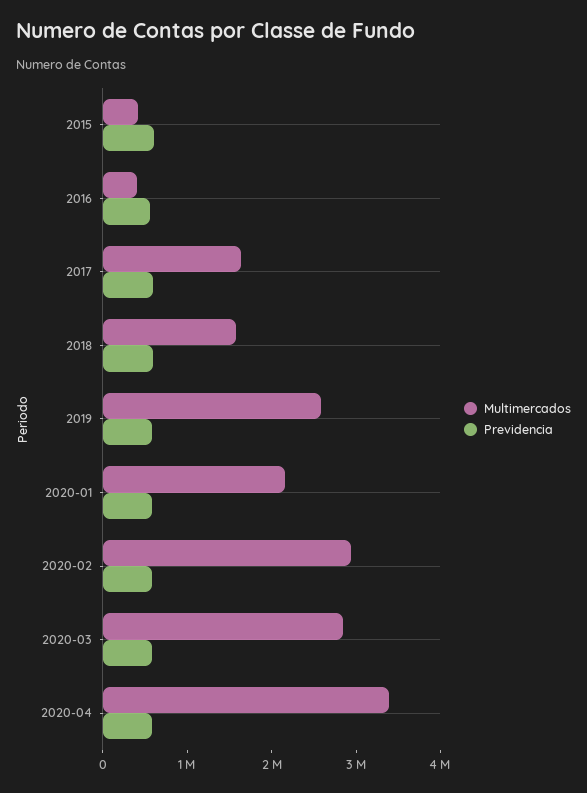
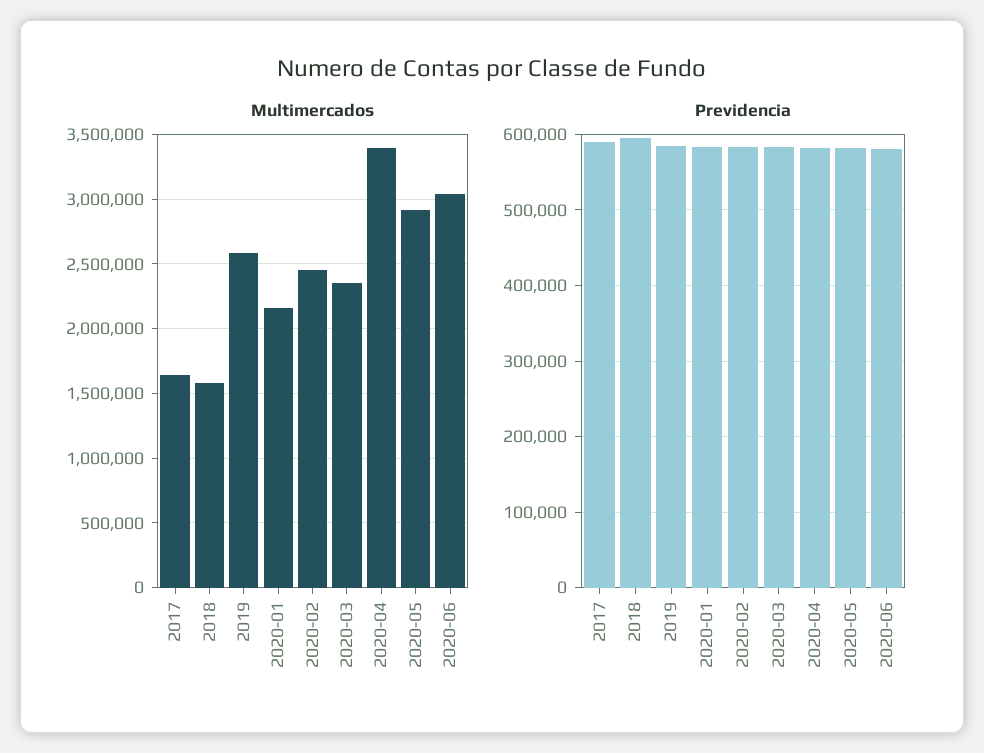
Multimercados, 2015: 400000 -> none
Previdencia, 2015: 600000 -> none
Multimercados, 2016: 400000 -> none
Previdencia, 2016: 600000 -> none
Multimercados, 2020-02: 3000000 -> 2450000
Multimercados, 2020-03: 2800000 -> 2350000
Multimercados, 2020-05: none -> 2900000
Multimercados, 2020-06: none -> 3050000
Previdencia, 2020-05: none -> 580000
Previdencia, 2020-06: none -> 580000

